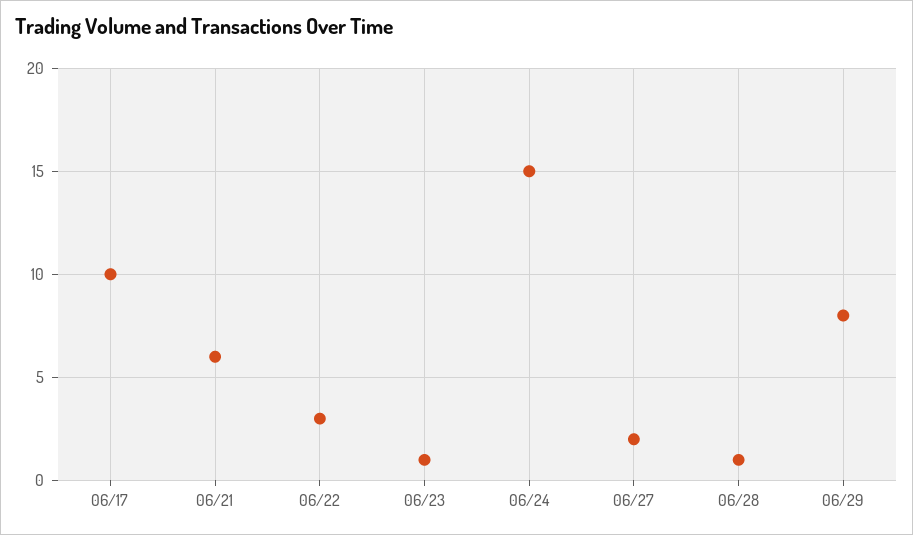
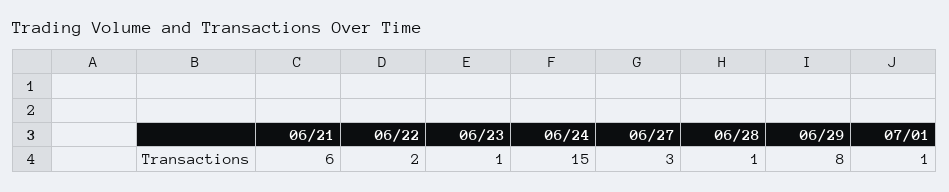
06/17: 10 -> none
06/22: 3 -> 2
06/27: 2 -> 3
07/01: none -> 1

